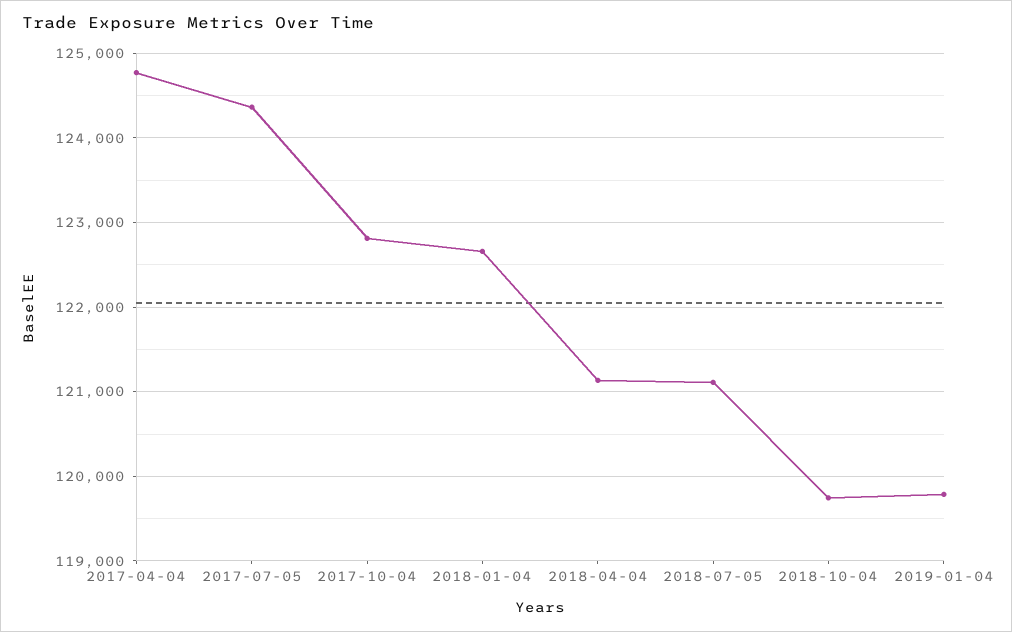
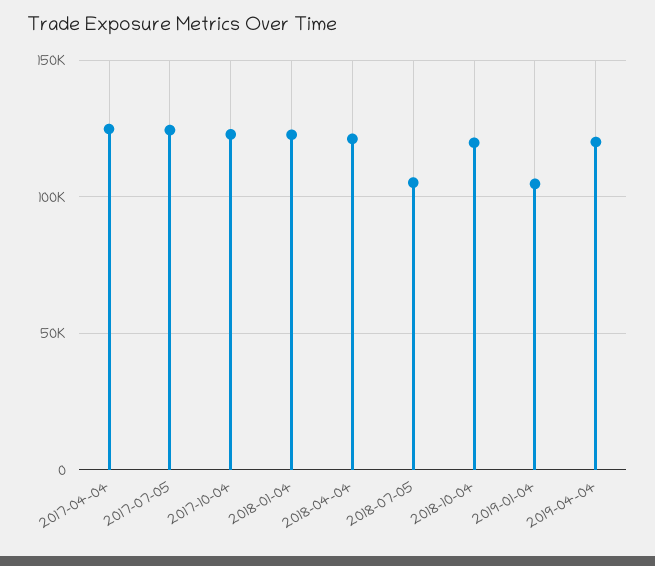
2018-07-05: 121100 -> 105000
2019-01-04: 119800 -> 105000
2019-04-04: none -> 120000

